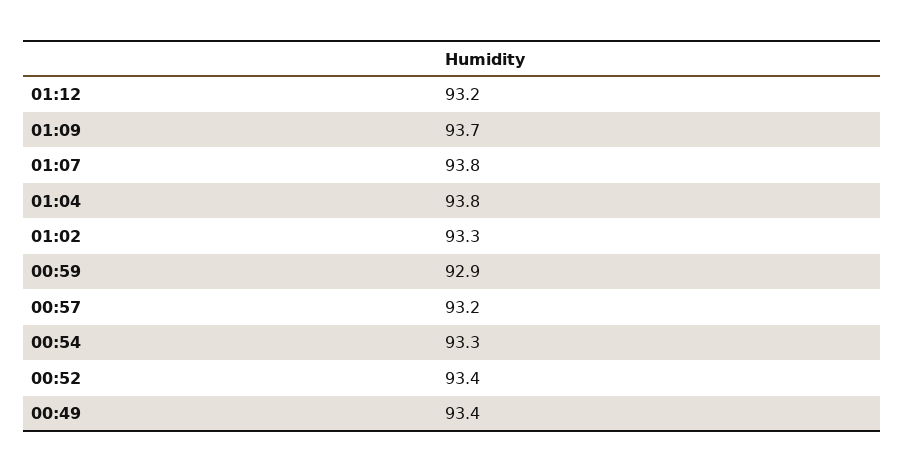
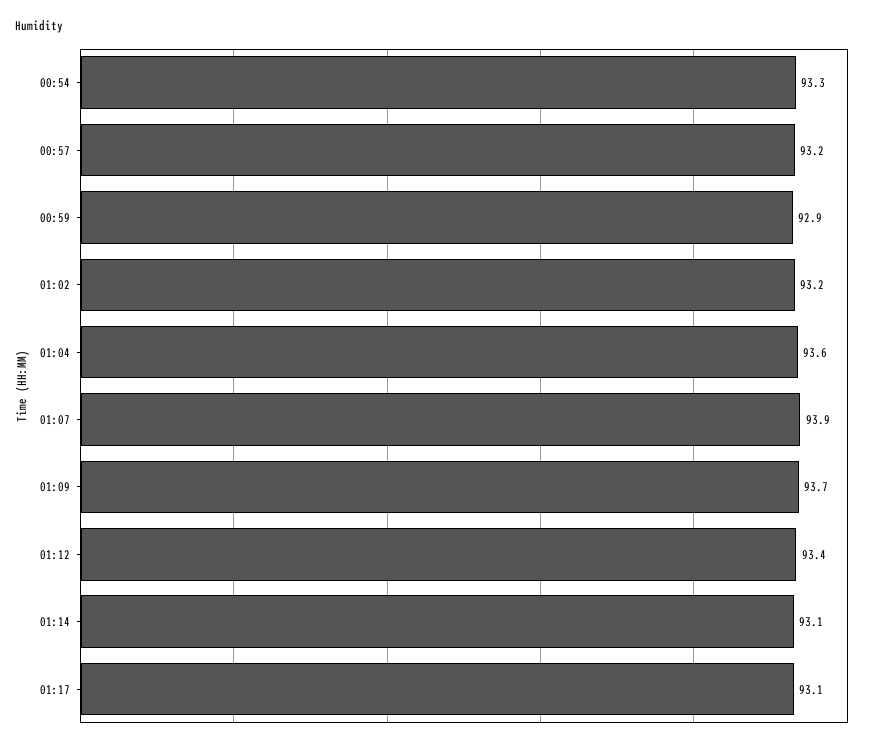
01:12: 93.2 -> 93.4
01:07: 93.8 -> 93.9
01:04: 93.8 -> 93.6
01:02: 93.3 -> 93.2
00:52: 93.4 -> none
00:49: 93.4 -> none
01:14: none -> 93.1
01:17: none -> 93.1

